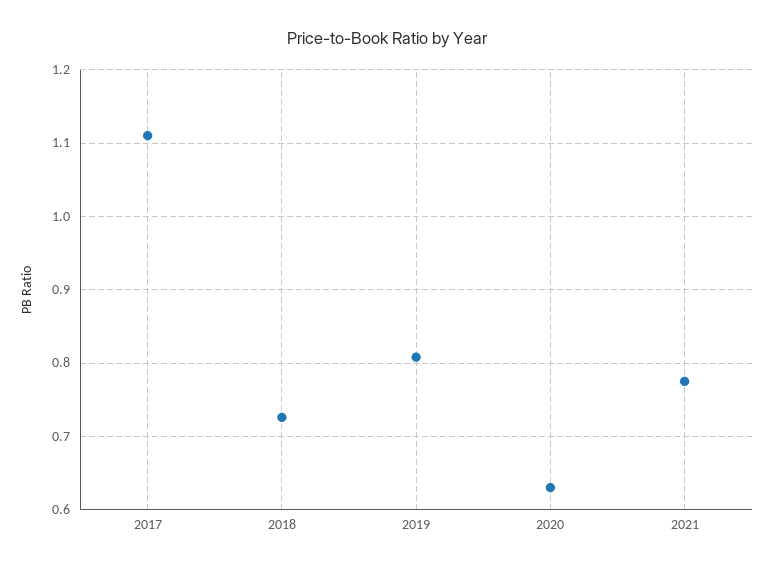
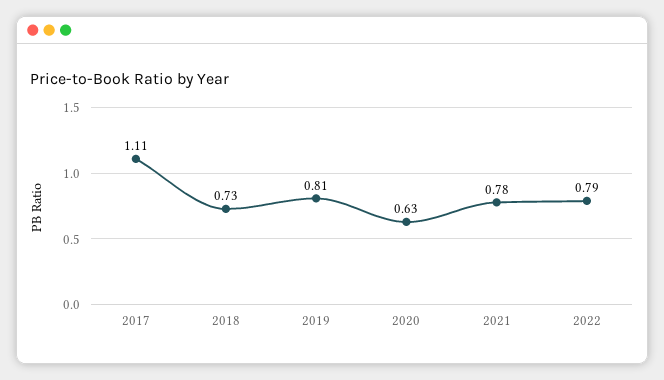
2022: none -> 0.79

